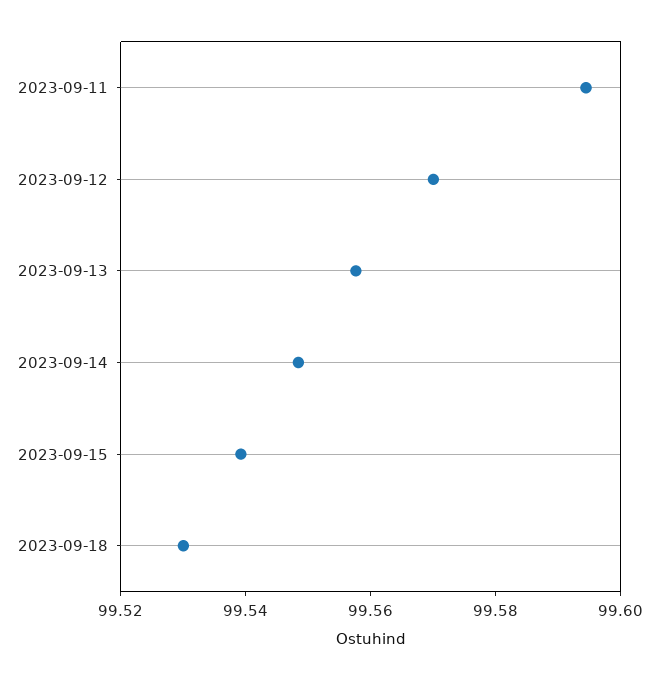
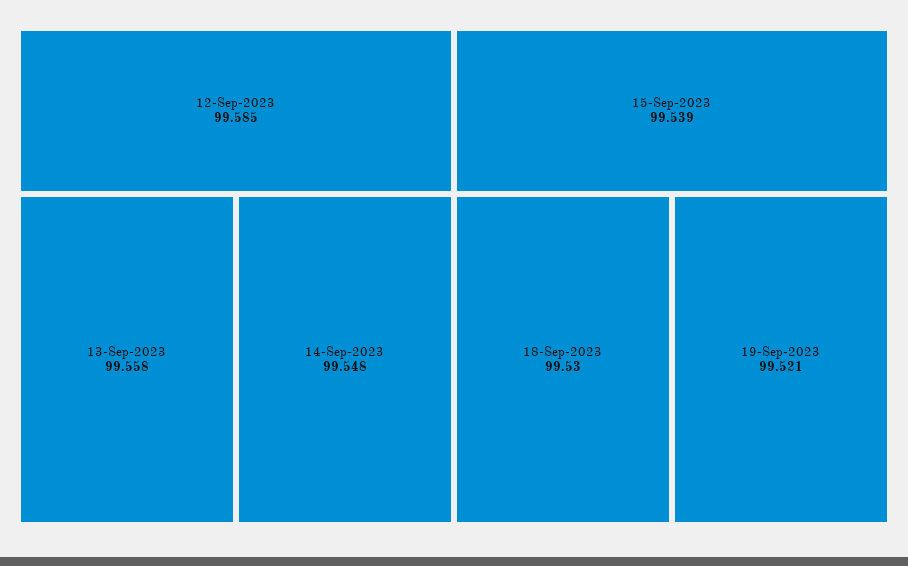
2023-09-11: 99.595 -> none
2023-09-12: 99.57 -> 99.585
19-Sep-2023: none -> 99.521

